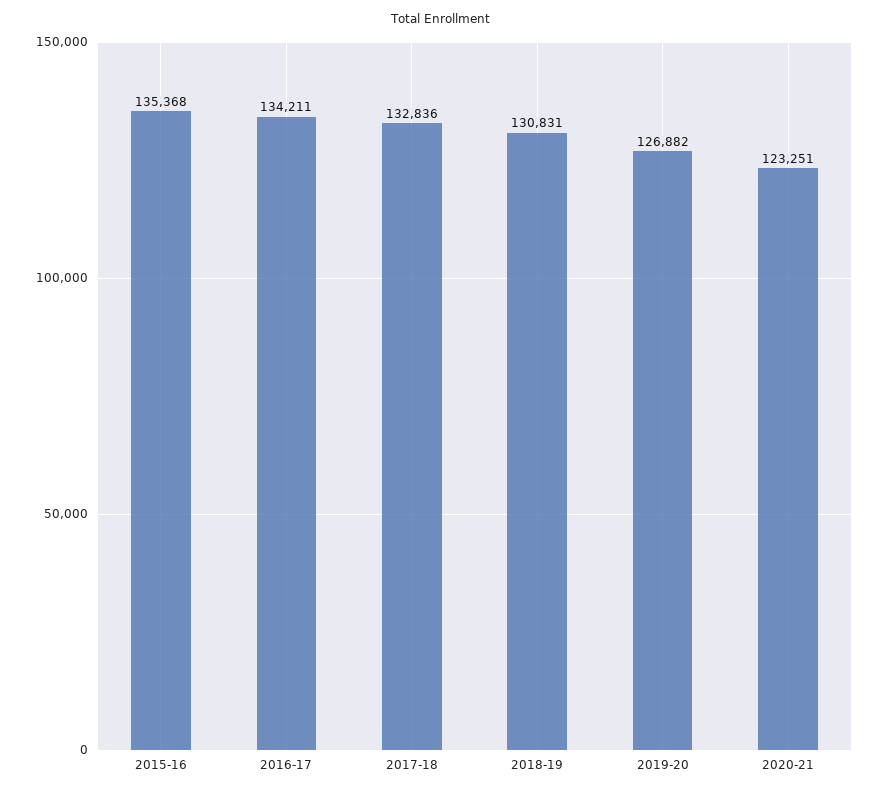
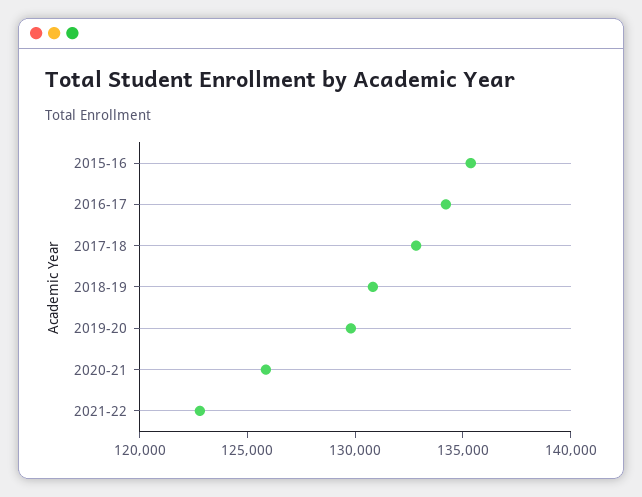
2019-20: 126882 -> 130000
2020-21: 123251 -> 126000
2021-22: none -> 123000

